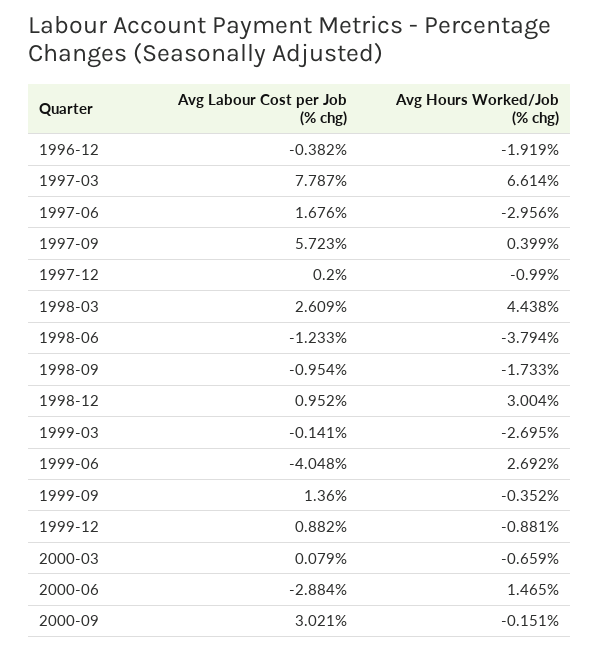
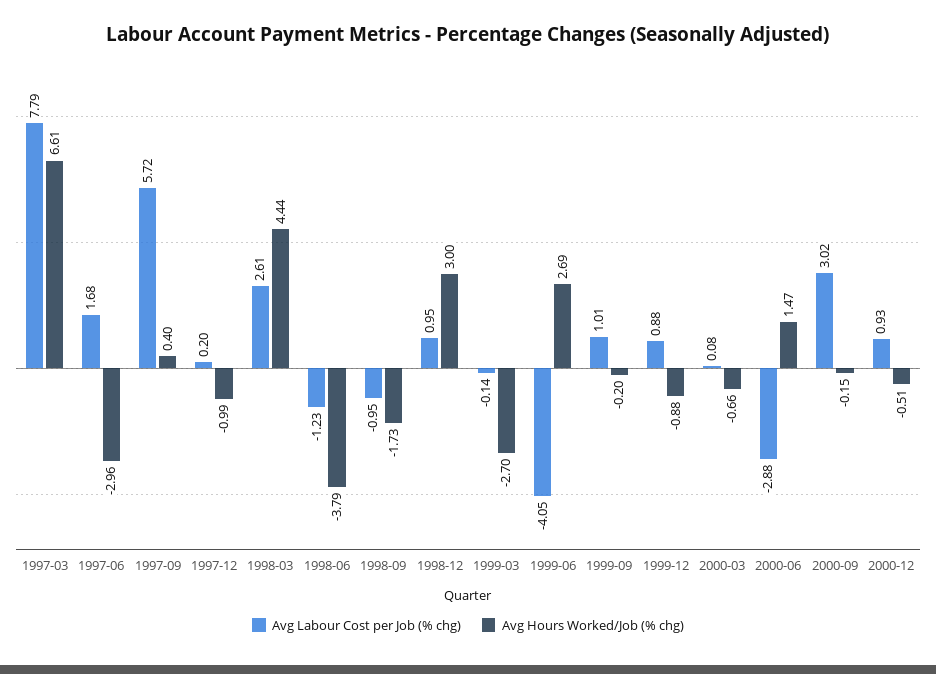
Avg Labour Cost per Job (% chg), 1996-12: -0.382 -> none
Avg Hours Worked/Job (% chg), 1996-12: -1.919 -> none
Avg Labour Cost per Job (% chg), 1999-09: 1.36 -> 1.01
Avg Hours Worked/Job (% chg), 1999-09: -0.352 -> -0.2
Avg Labour Cost per Job (% chg), 2000-12: none -> 0.93
Avg Hours Worked/Job (% chg), 2000-12: none -> -0.51

